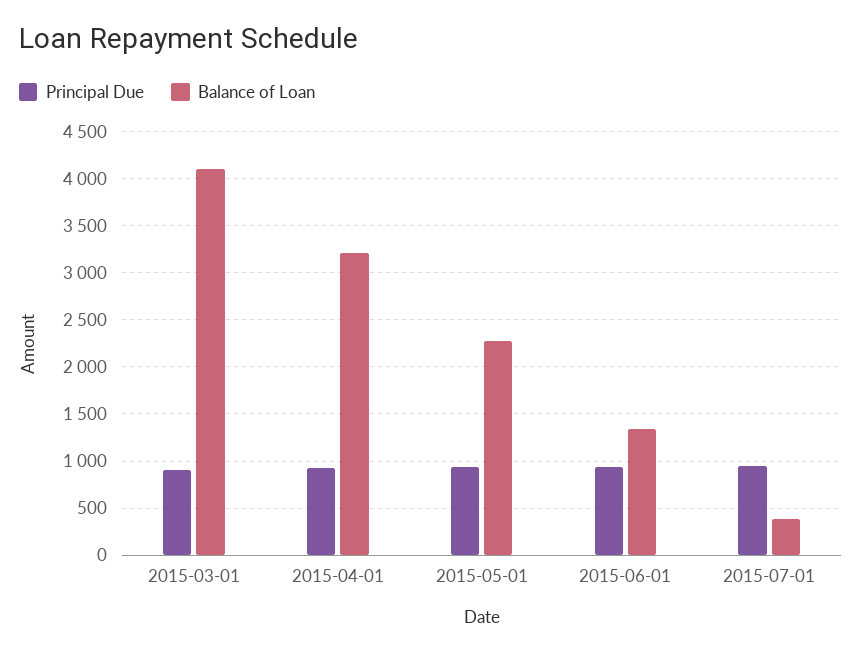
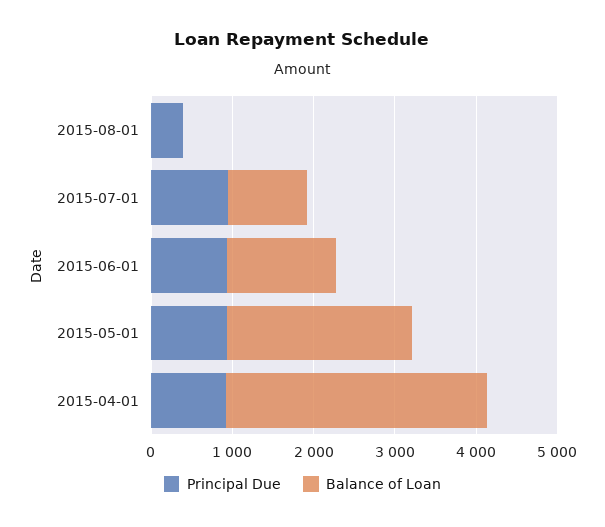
Principal Due, 2015-03-01: 900 -> none
Balance of Loan, 2015-03-01: 4100 -> none
Balance of Loan, 2015-07-01: 400 -> 1000
Principal Due, 2015-08-01: none -> 400
Balance of Loan, 2015-08-01: none -> 0

